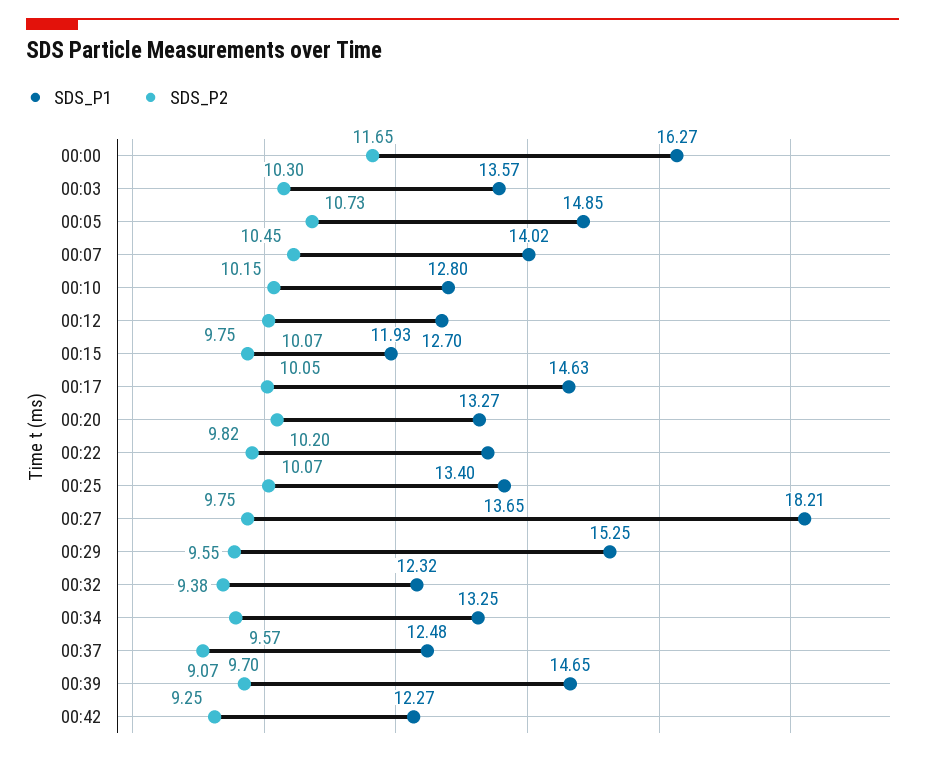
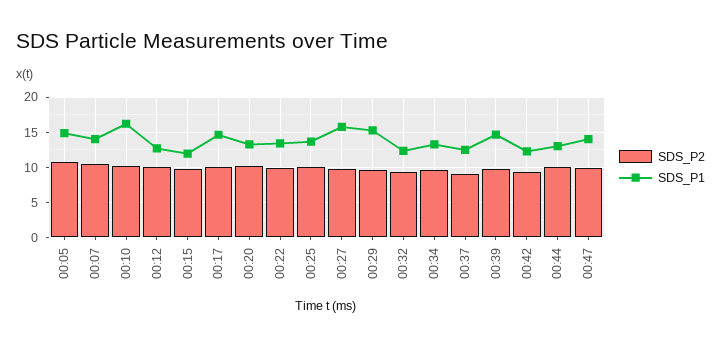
SDS_P1, 00:00: 16.27 -> none
SDS_P2, 00:00: 11.65 -> none
SDS_P1, 00:03: 13.57 -> none
SDS_P2, 00:03: 10.3 -> none
SDS_P1, 00:10: 12.8 -> 16
SDS_P1, 00:27: 18.21 -> 16
SDS_P2, 00:44: none -> 10
SDS_P1, 00:44: none -> 13
SDS_P2, 00:47: none -> 10
SDS_P1, 00:47: none -> 14

